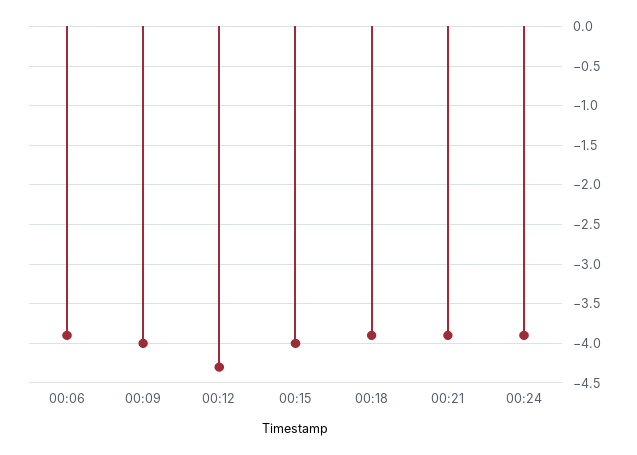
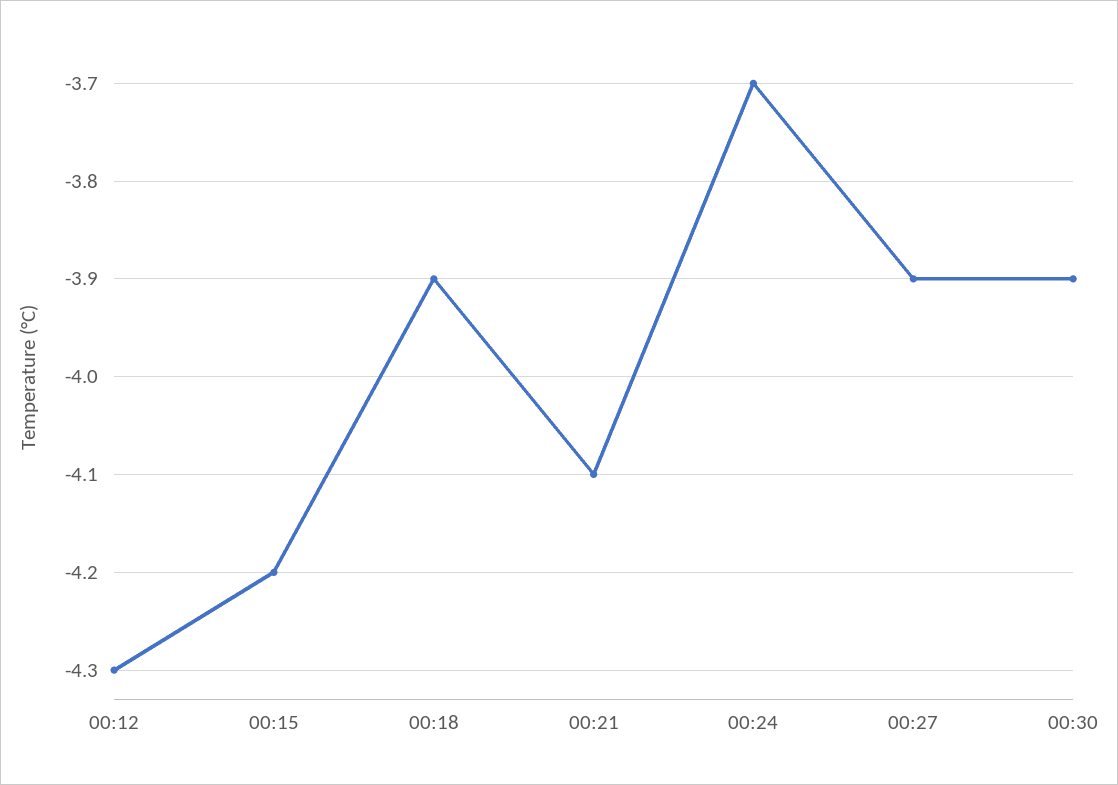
00:06: -3.9 -> none
00:09: -4 -> none
00:15: -4 -> -4.2
00:21: -3.9 -> -4.1
00:24: -3.9 -> -3.7
00:27: none -> -3.9
00:30: none -> -3.9

